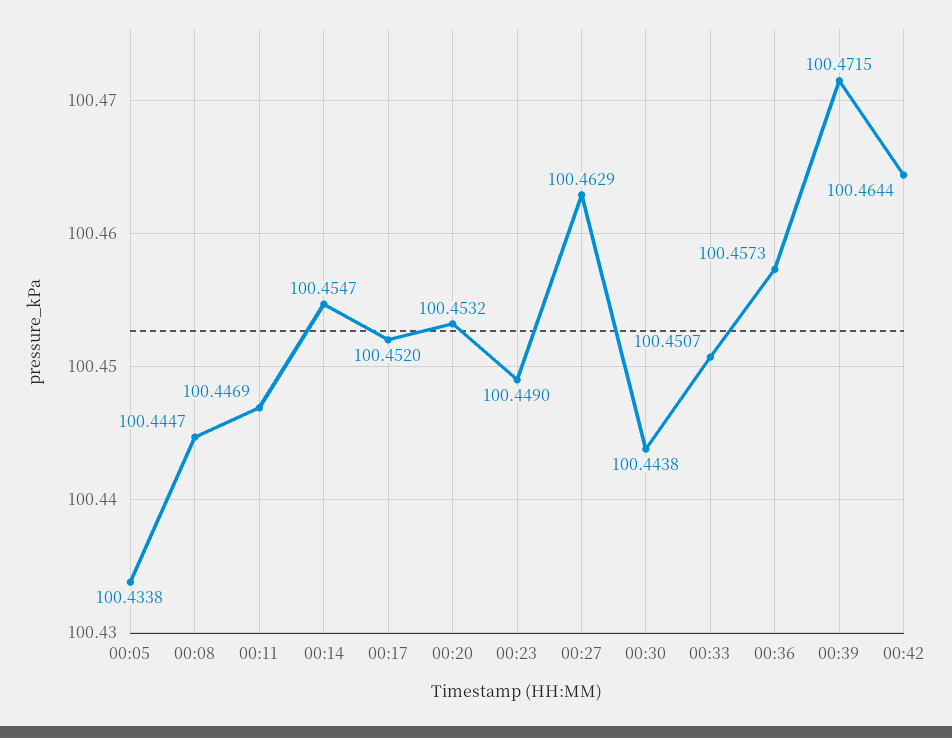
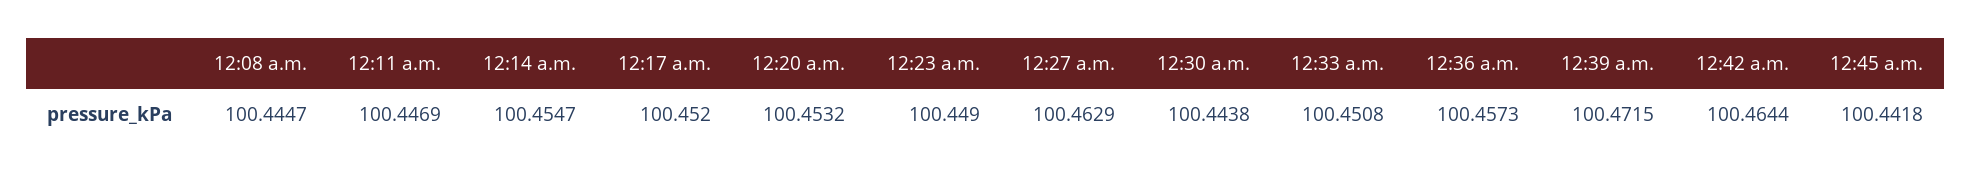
00:05: 100.4338 -> none
00:33: 100.4507 -> 100.4508
12:45 a.m.: none -> 100.4418

